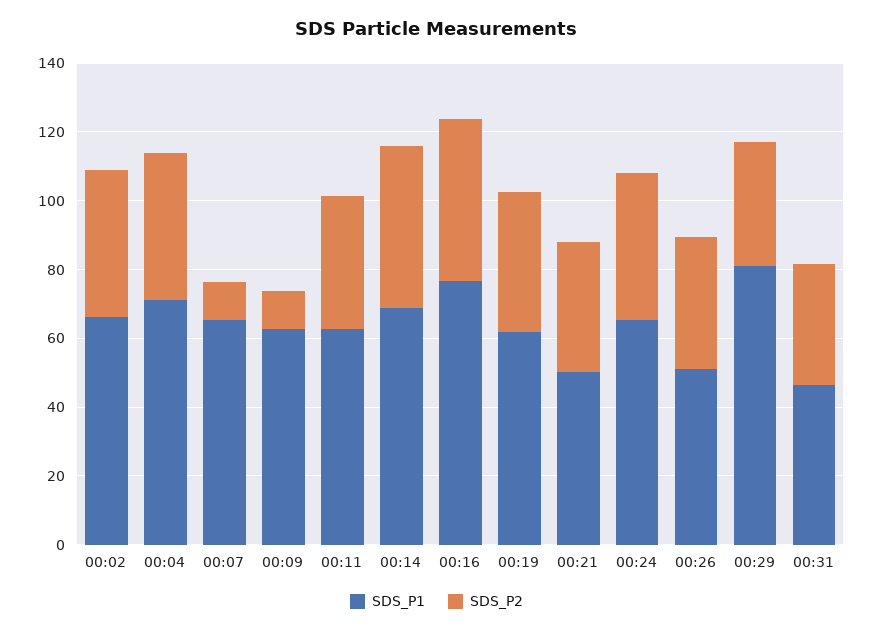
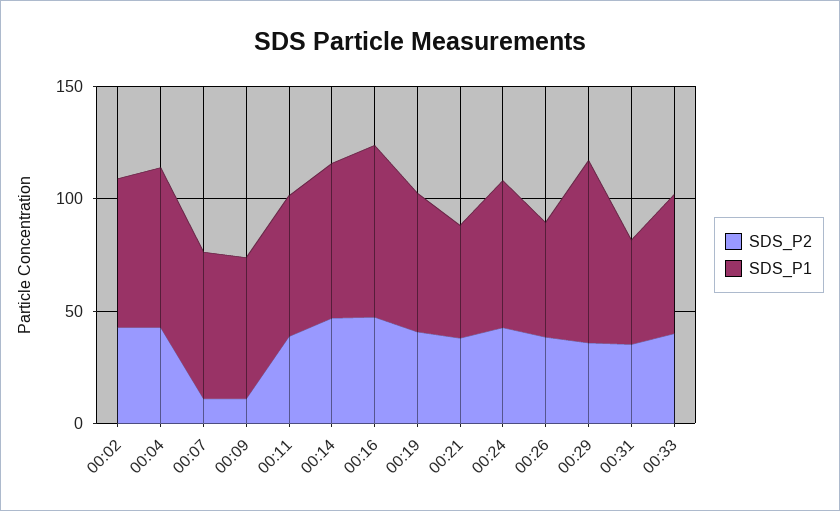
SDS_P2, 00:33: none -> 40
SDS_P1, 00:33: none -> 60

